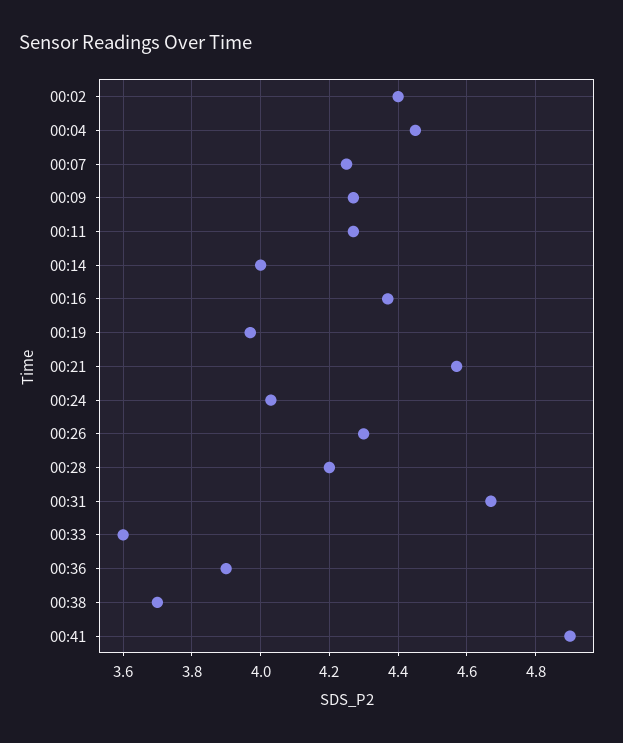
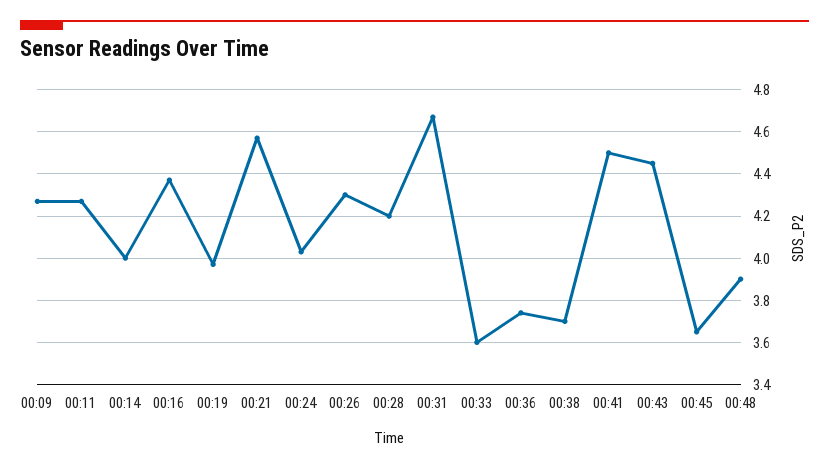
00:02: 4.4 -> none
00:04: 4.45 -> none
00:07: 4.25 -> none
00:36: 3.9 -> 3.75
00:41: 4.9 -> 4.5
00:43: none -> 4.45
00:45: none -> 3.65
00:48: none -> 3.9

